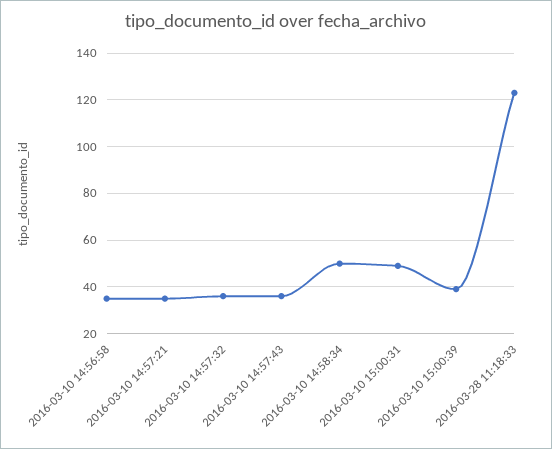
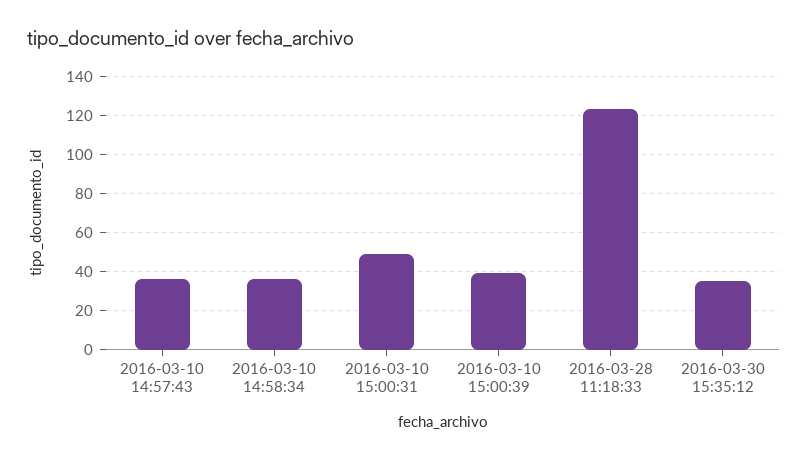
2016-03-10 14:56:58: 35 -> none
2016-03-10 14:57:21: 35 -> none
2016-03-10 14:57:32: 35 -> none
2016-03-10 14:58:34: 50 -> 35
2016-03-30 15:35:12: none -> 35

